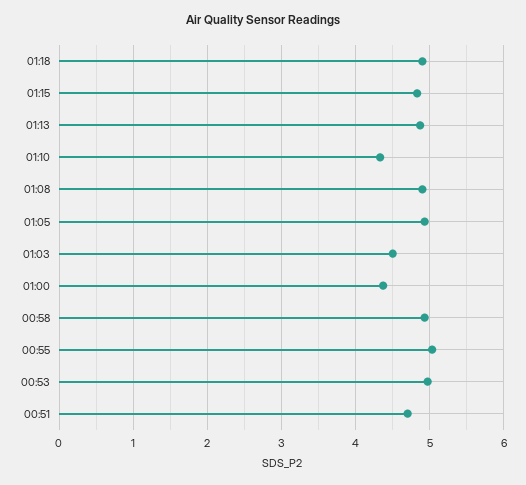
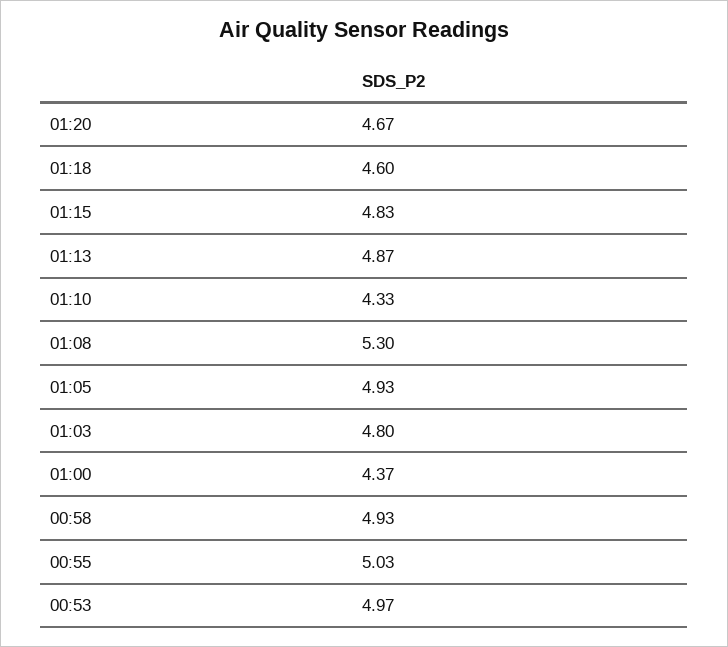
01:18: 4.9 -> 4.6
01:08: 4.9 -> 5.3
01:03: 4.5 -> 4.8
00:51: 4.7 -> none
01:20: none -> 4.67

